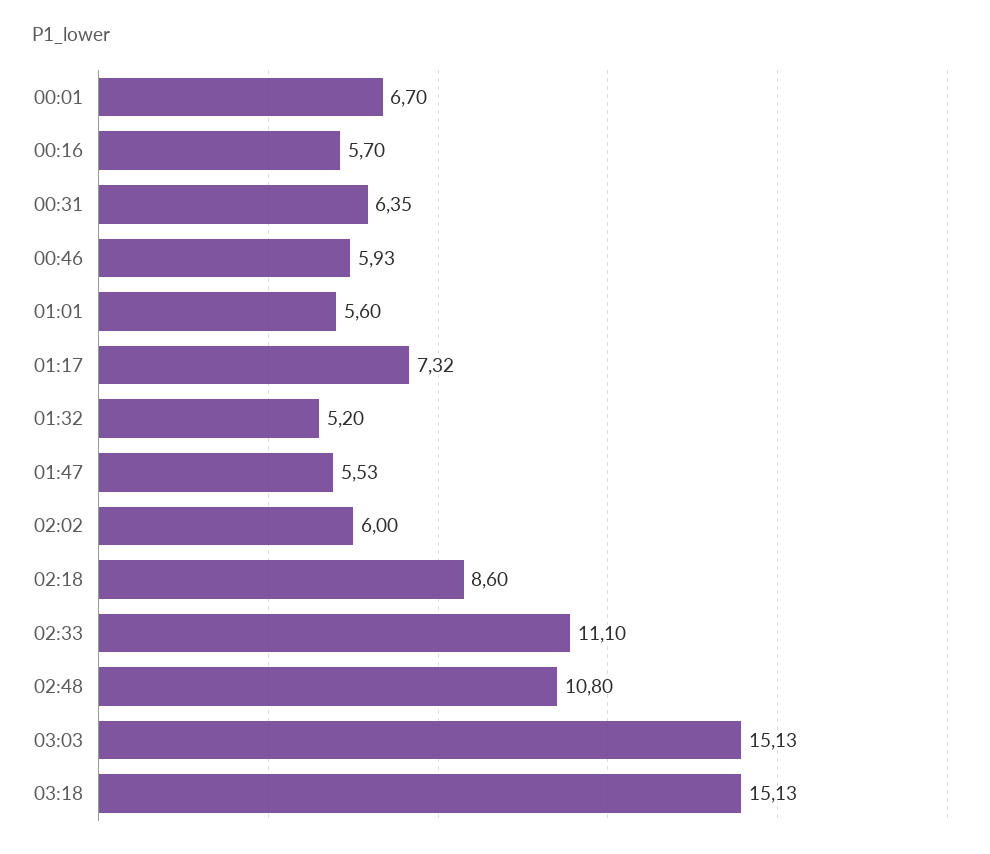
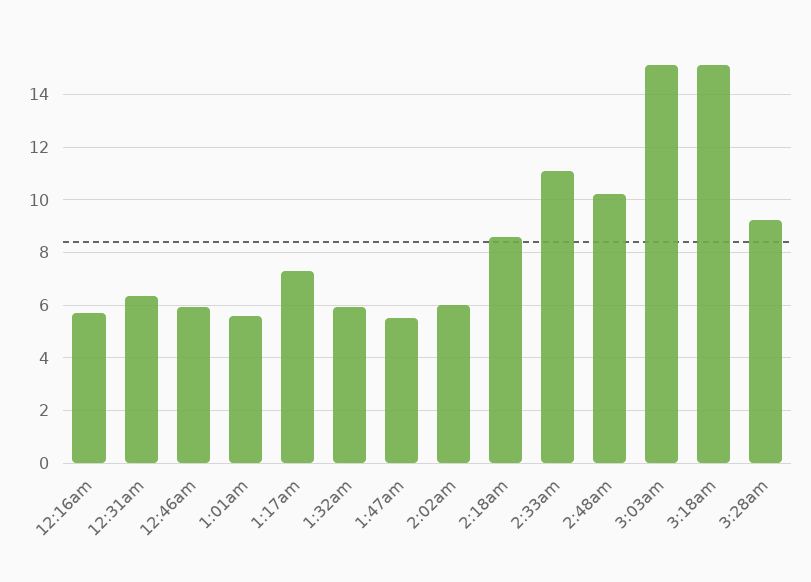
00:01: 6.7 -> none
01:32: 5.2 -> 6
02:48: 10.8 -> 10.25
3:28am: none -> 9.25

